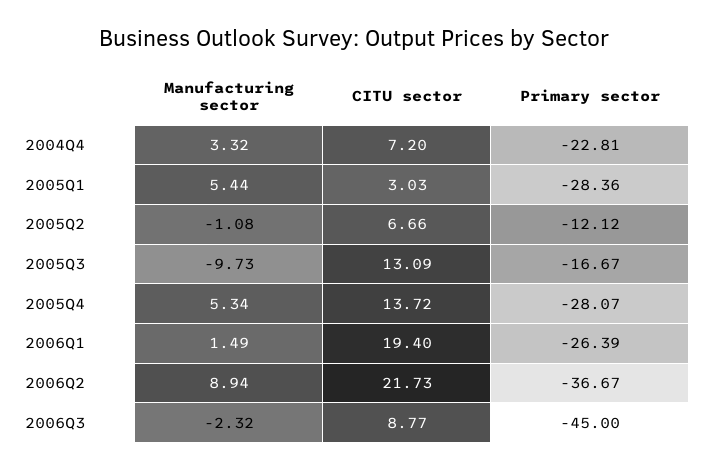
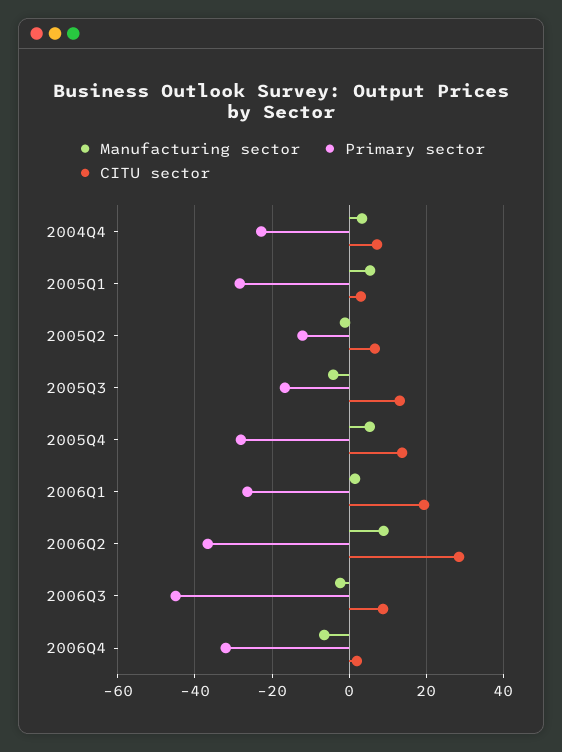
Manufacturing sector, 2005Q3: -9.73 -> -4
CITU sector, 2006Q2: 21.73 -> 28
Manufacturing sector, 2006Q4: none -> -6
Primary sector, 2006Q4: none -> -32
CITU sector, 2006Q4: none -> 2

